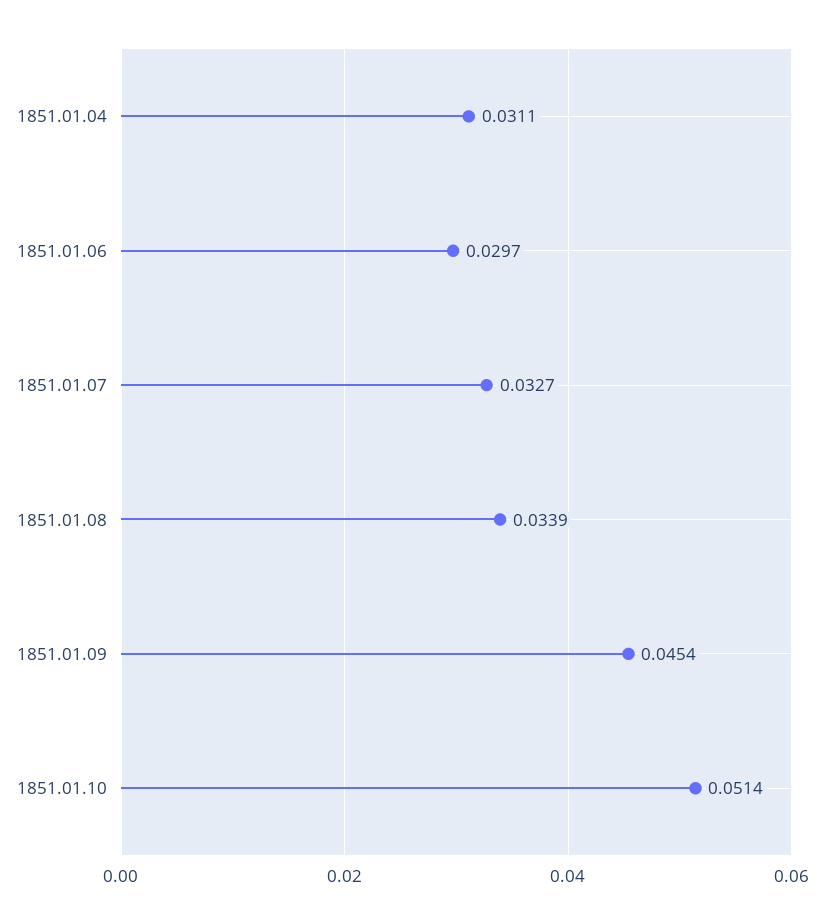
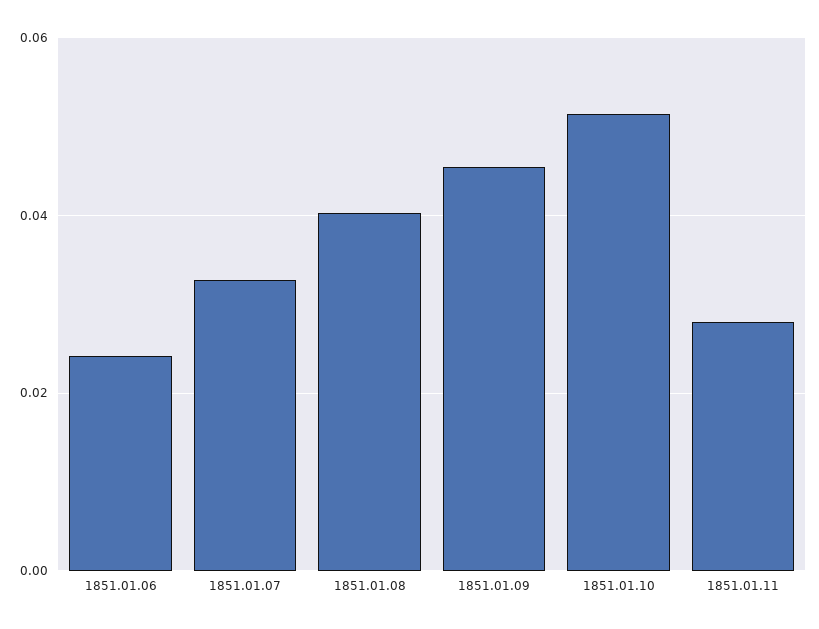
1851.01.04: 0.0311 -> none
1851.01.06: 0.0297 -> 0.024
1851.01.08: 0.0339 -> 0.04
1851.01.11: none -> 0.028

